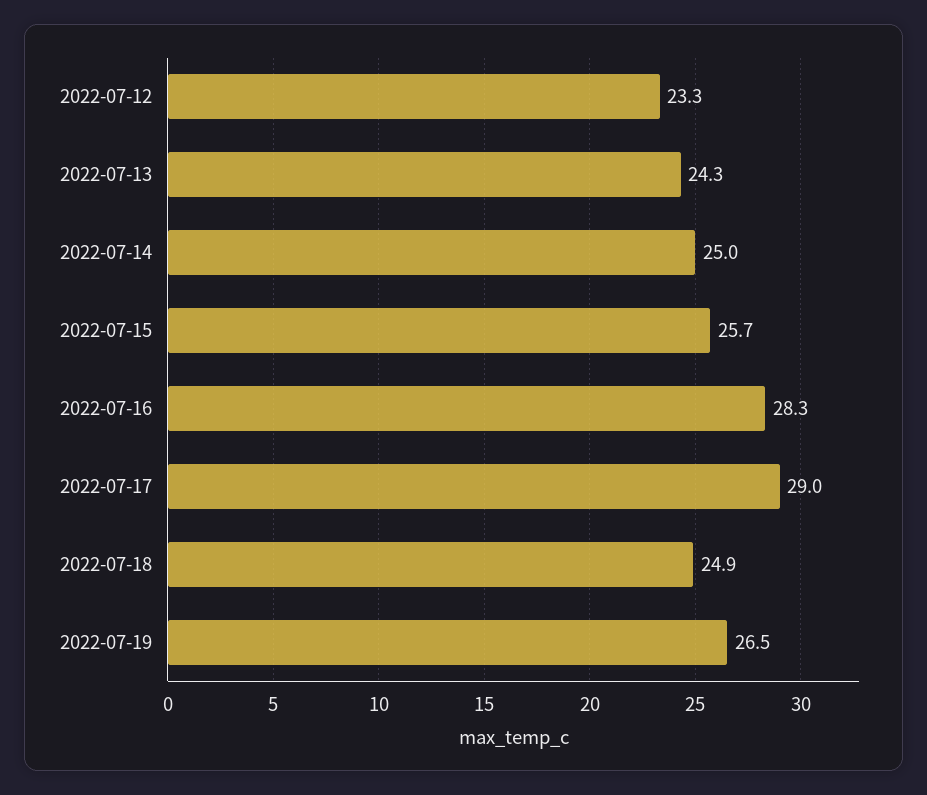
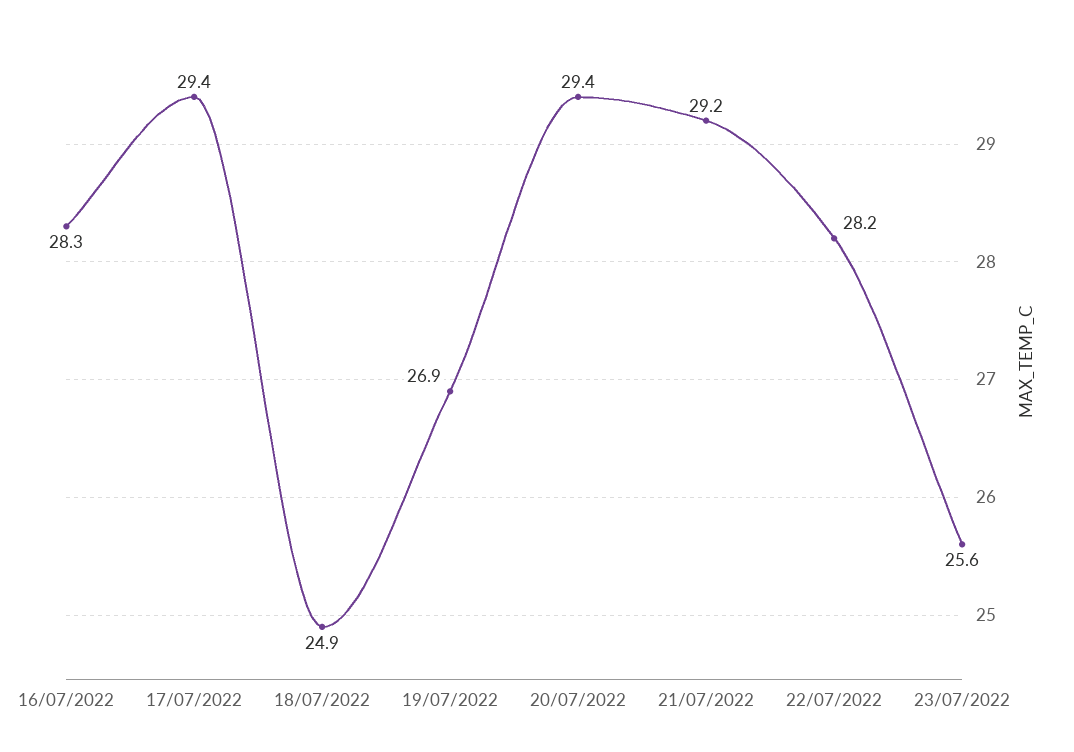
2022-07-12: 23.3 -> none
2022-07-13: 24.3 -> none
2022-07-14: 25 -> none
2022-07-15: 25.7 -> none
2022-07-17: 29 -> 29.4
2022-07-19: 26.5 -> 26.9
20/07/2022: none -> 29.4
21/07/2022: none -> 29.2
22/07/2022: none -> 28.2
23/07/2022: none -> 25.6

